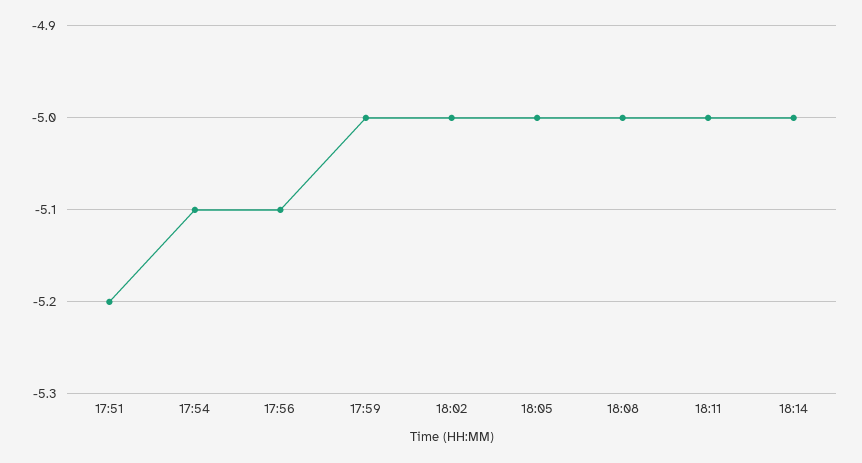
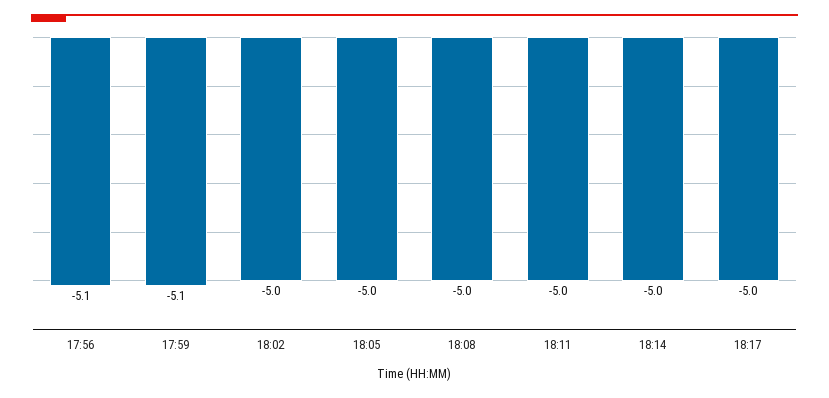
17:51: -5.2 -> none
17:54: -5.1 -> none
17:59: -5 -> -5.1
18:17: none -> -5

